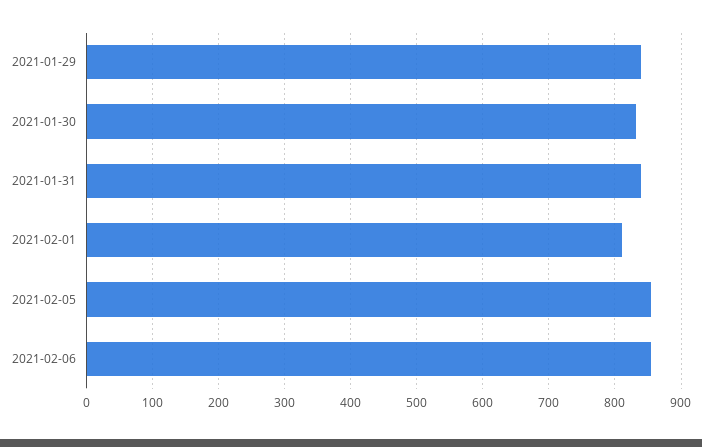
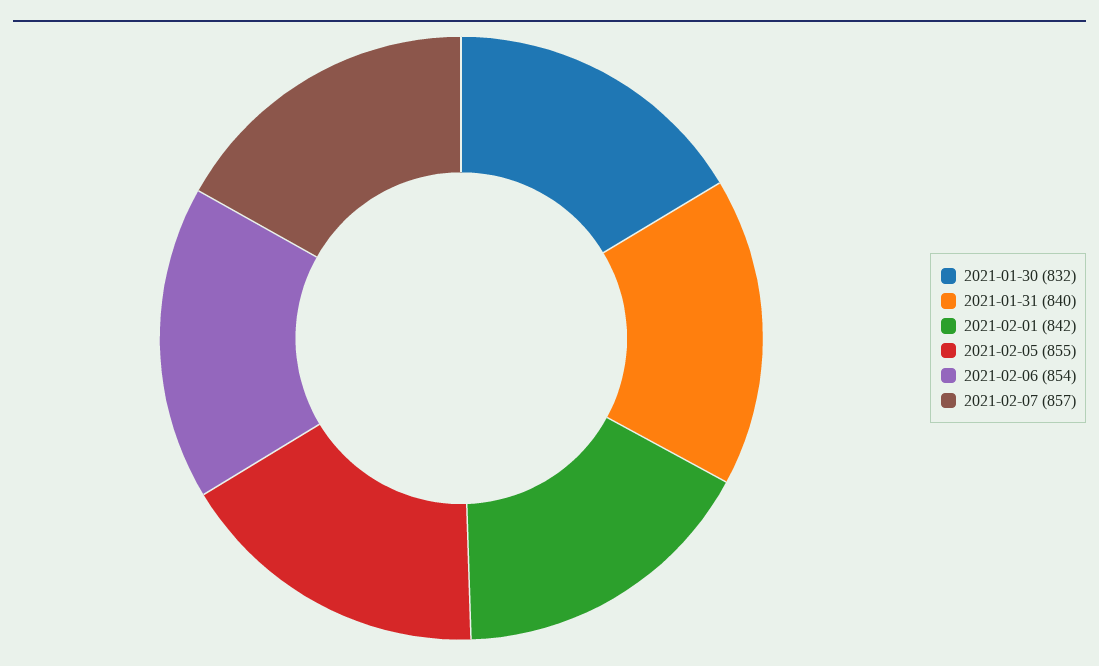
2021-01-29: 840 -> none
2021-02-01: 810 -> 842
2021-02-07: none -> 857

